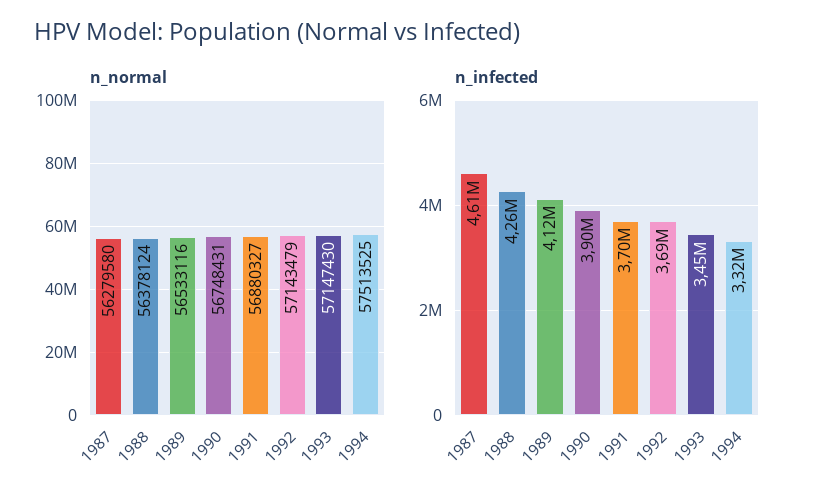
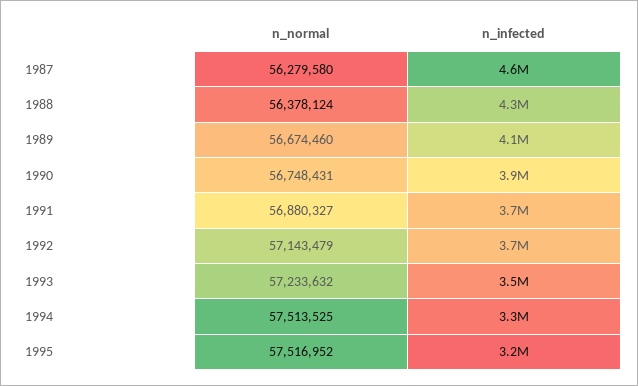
n_normal, 1989: 56533116 -> 56674460
n_normal, 1993: 57147430 -> 57233632
n_normal, 1995: none -> 57516952
n_infected, 1995: none -> 3200000

